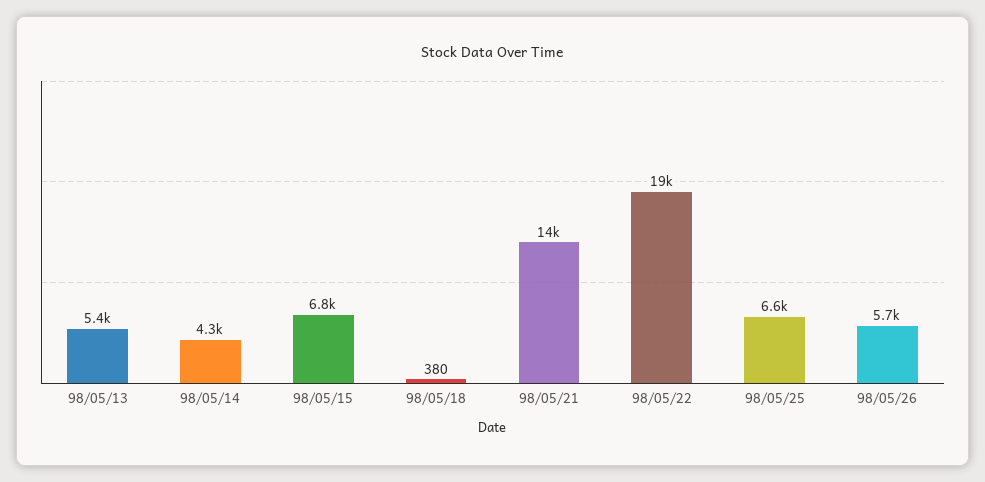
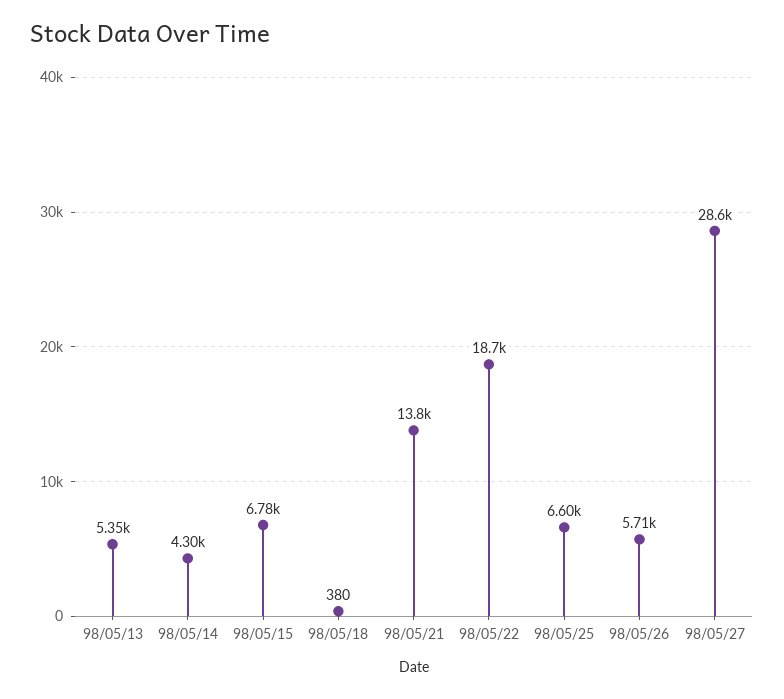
98/05/27: none -> 28600

